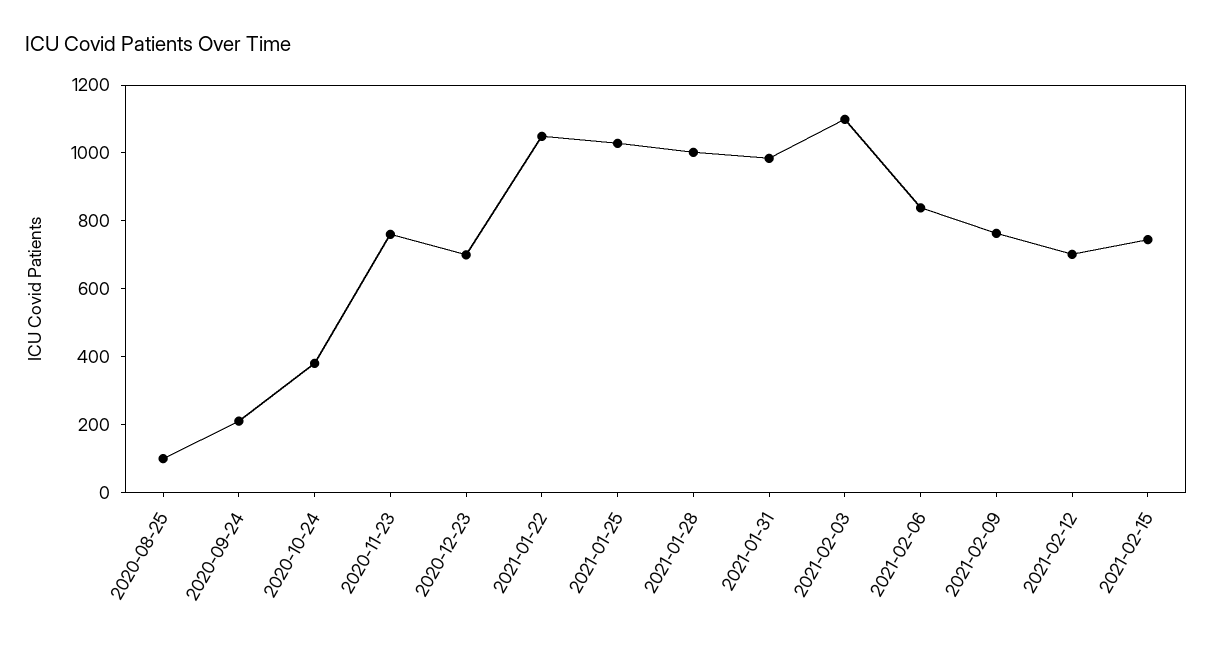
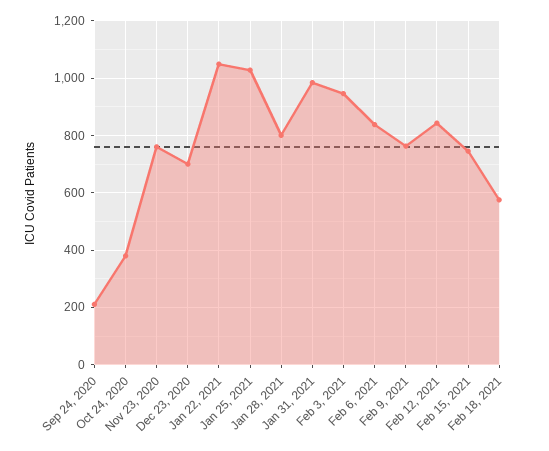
2020-08-25: 100 -> none
2021-01-28: 1000 -> 800
2021-02-03: 1100 -> 950
2021-02-12: 700 -> 850
Feb 18, 2021: none -> 575

